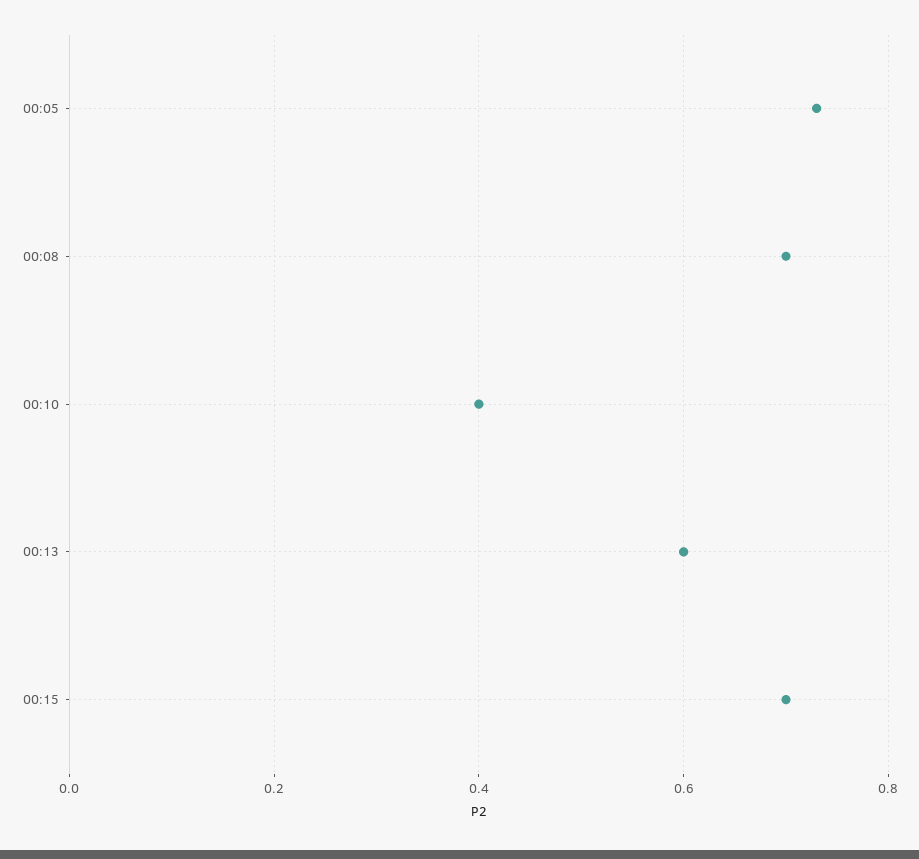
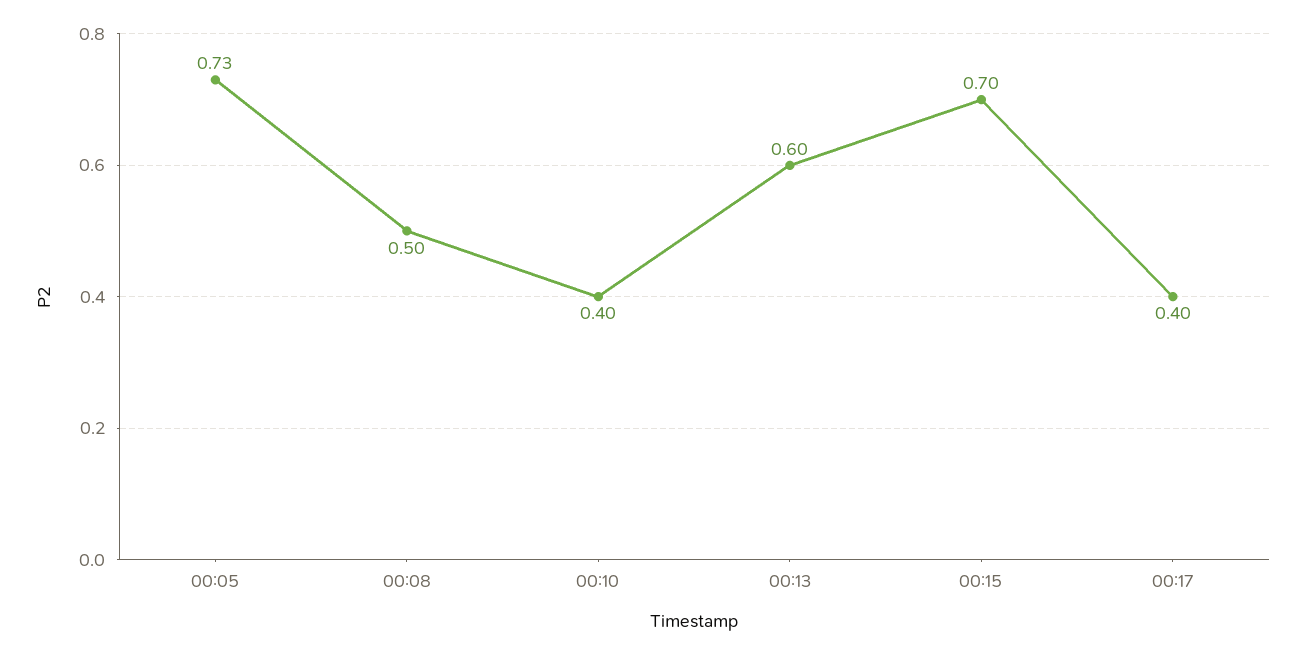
00:08: 0.7 -> 0.5
00:17: none -> 0.4

